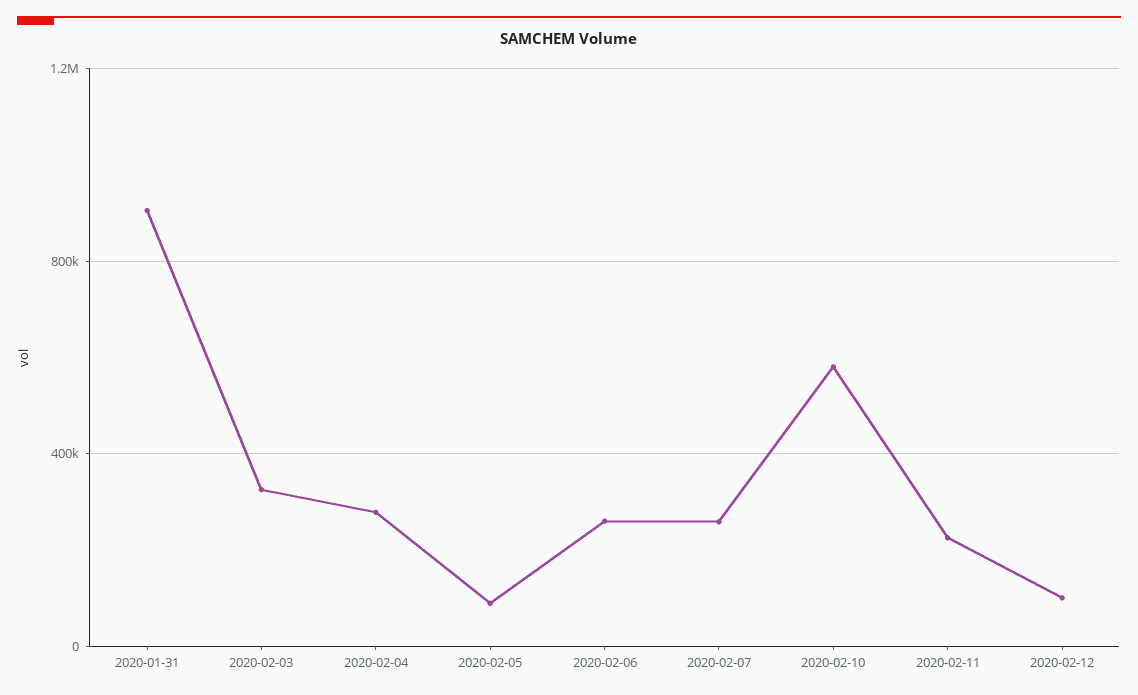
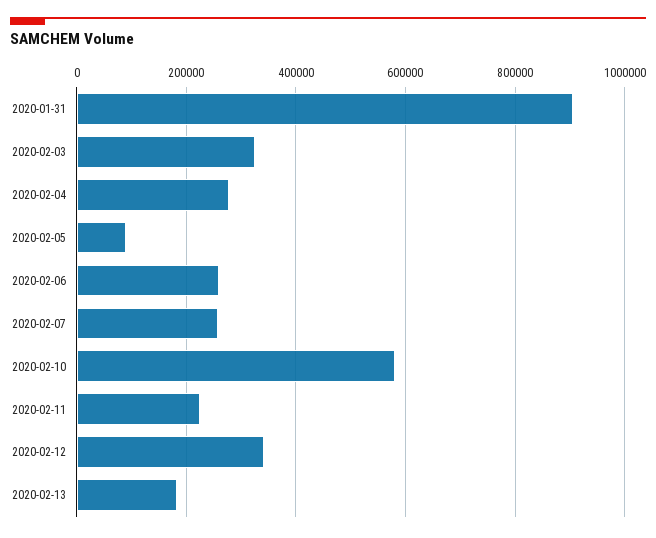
2020-02-12: 100000 -> 340000
2020-02-13: none -> 180000

